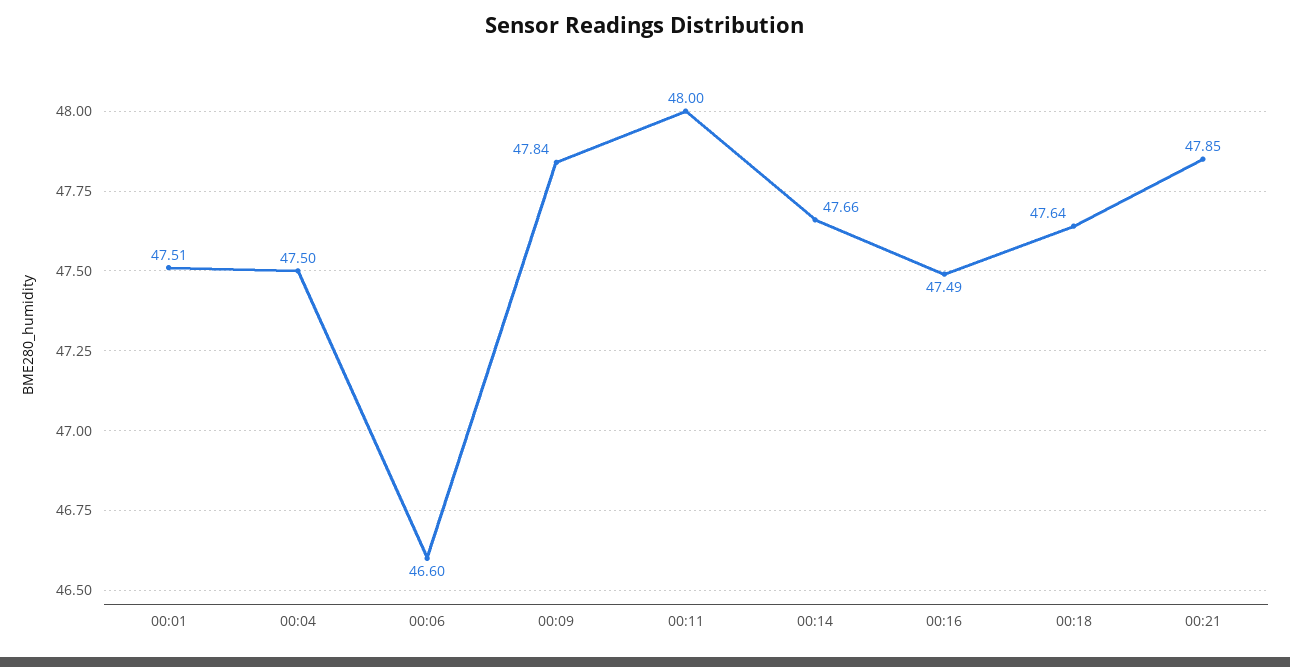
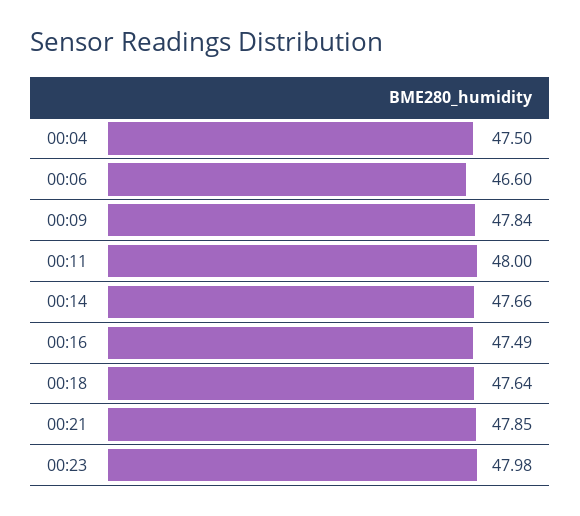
00:01: 47.51 -> none
00:23: none -> 47.98

